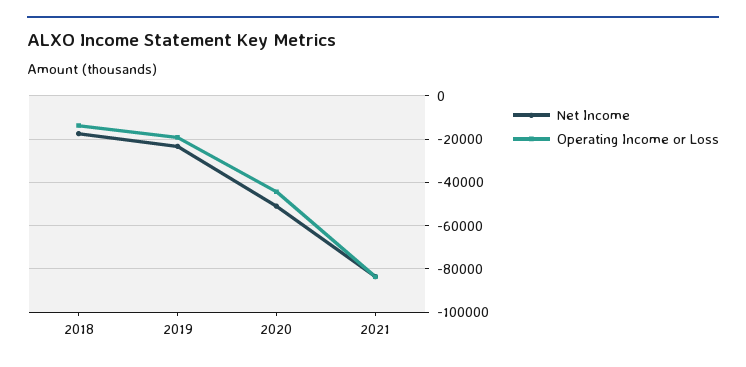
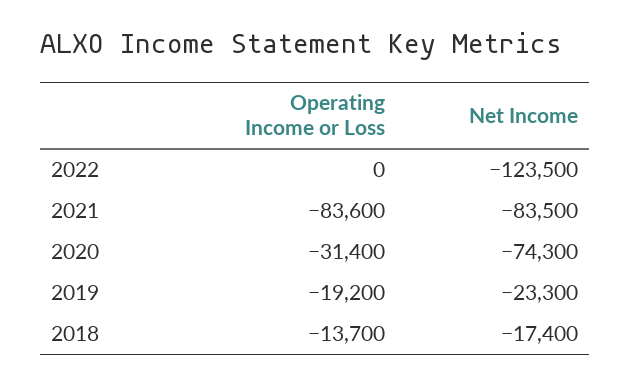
Net Income, 2020: -50000 -> -74300
Operating Income or Loss, 2020: -45000 -> -31400
Operating Income or Loss, 2022: none -> 0
Net Income, 2022: none -> -123500

